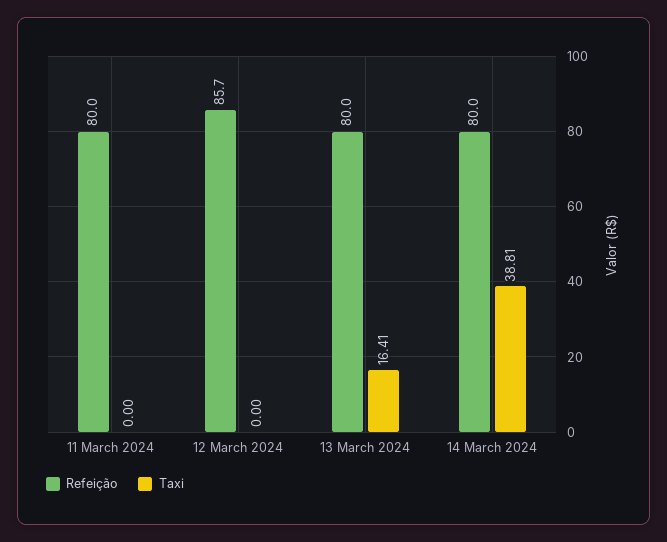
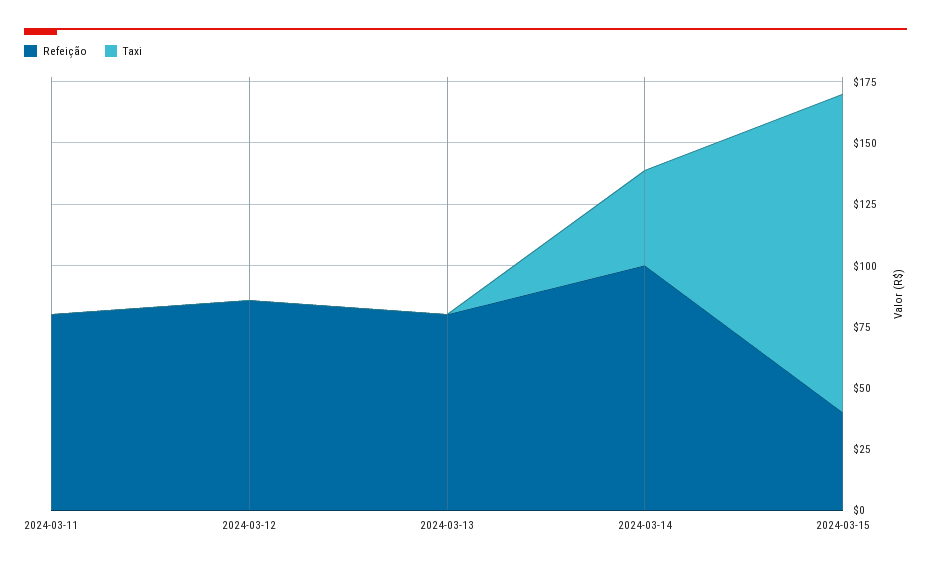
Taxi, 13 March 2024: 16.41 -> 0
Refeição, 14 March 2024: 80 -> 100
Refeição, 2024-03-15: none -> 40
Taxi, 2024-03-15: none -> 130

